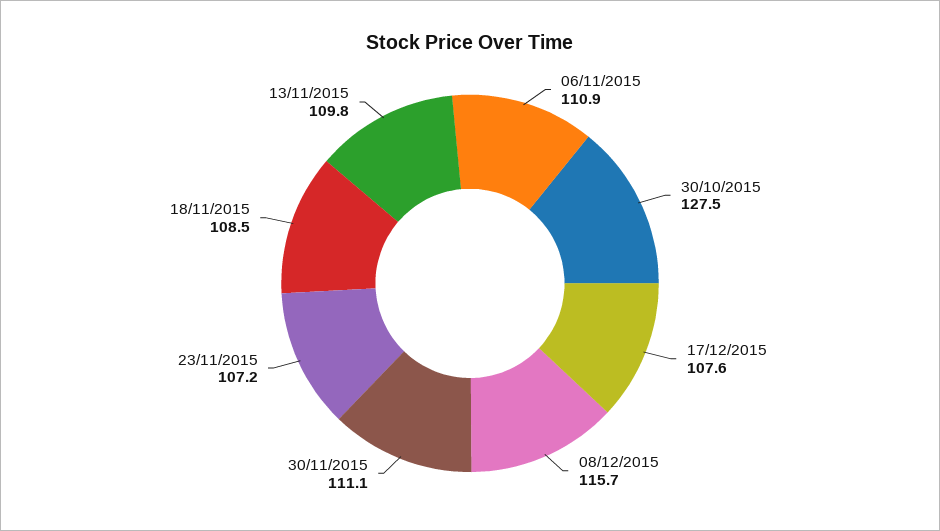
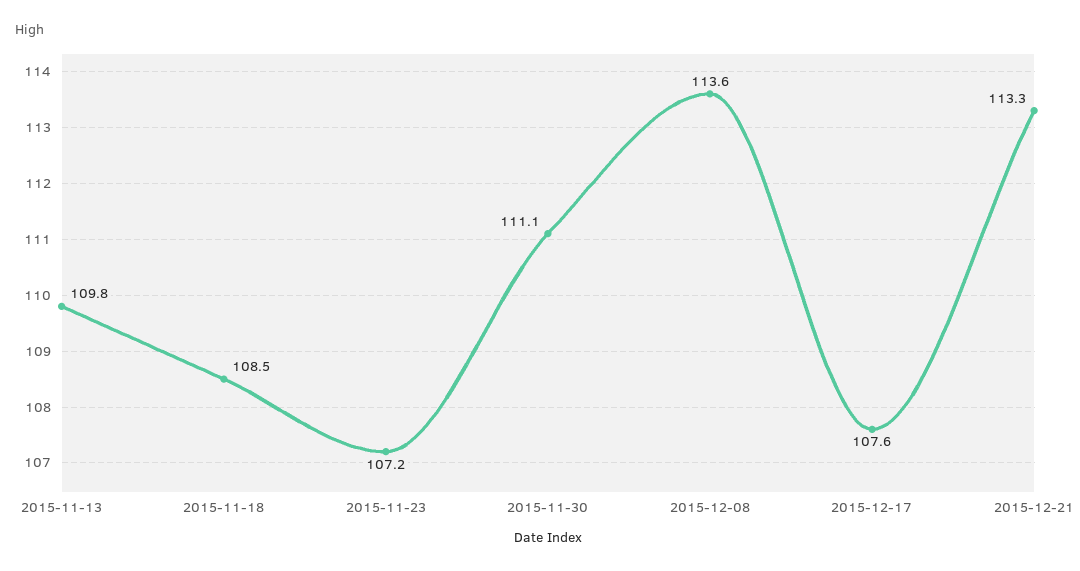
06/11/2015: 110.9 -> none
30/10/2015: 127.5 -> none
08/12/2015: 115.7 -> 113.6
2015-12-21: none -> 113.3

